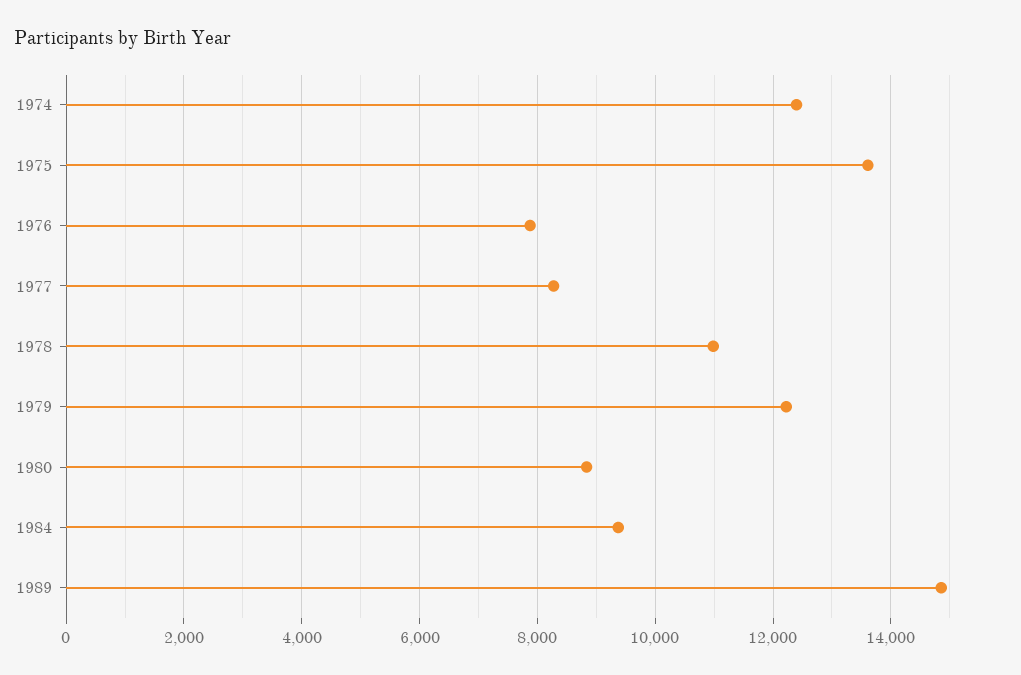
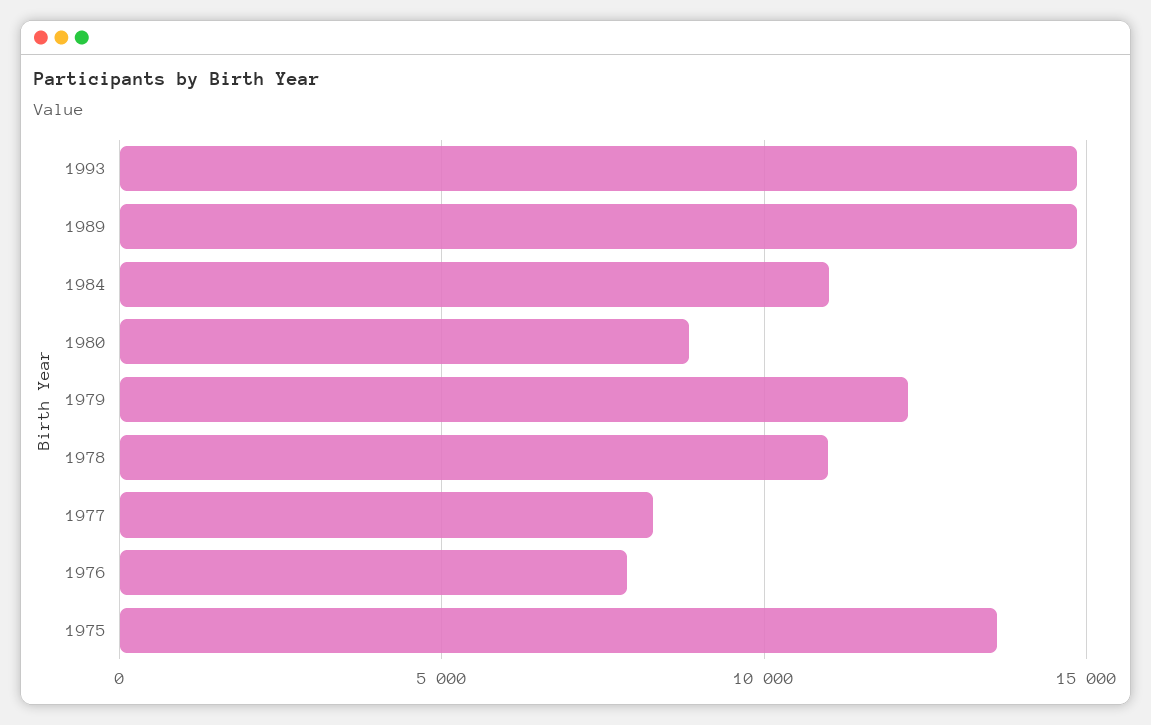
1974: 12400 -> none
1984: 9400 -> 11000
1993: none -> 15000

